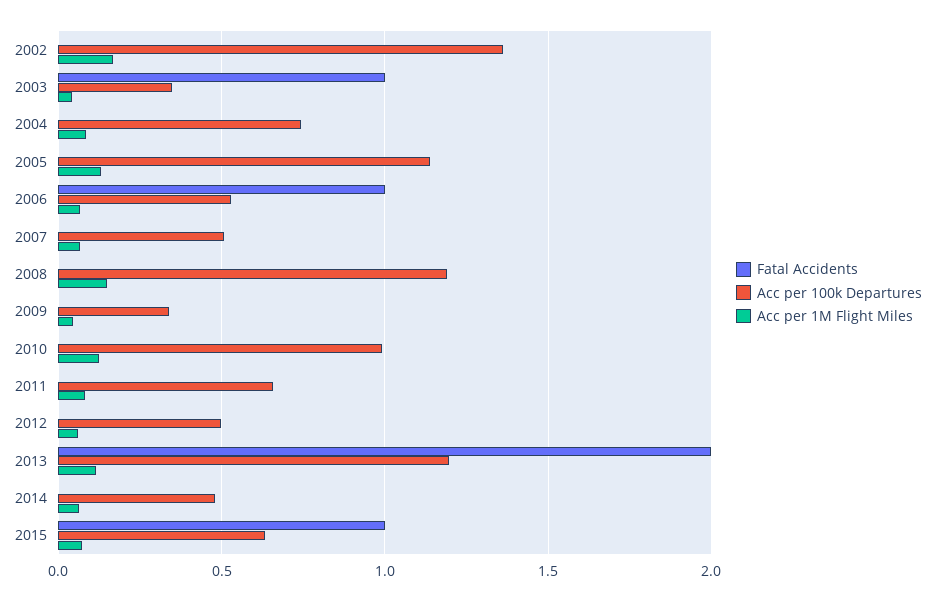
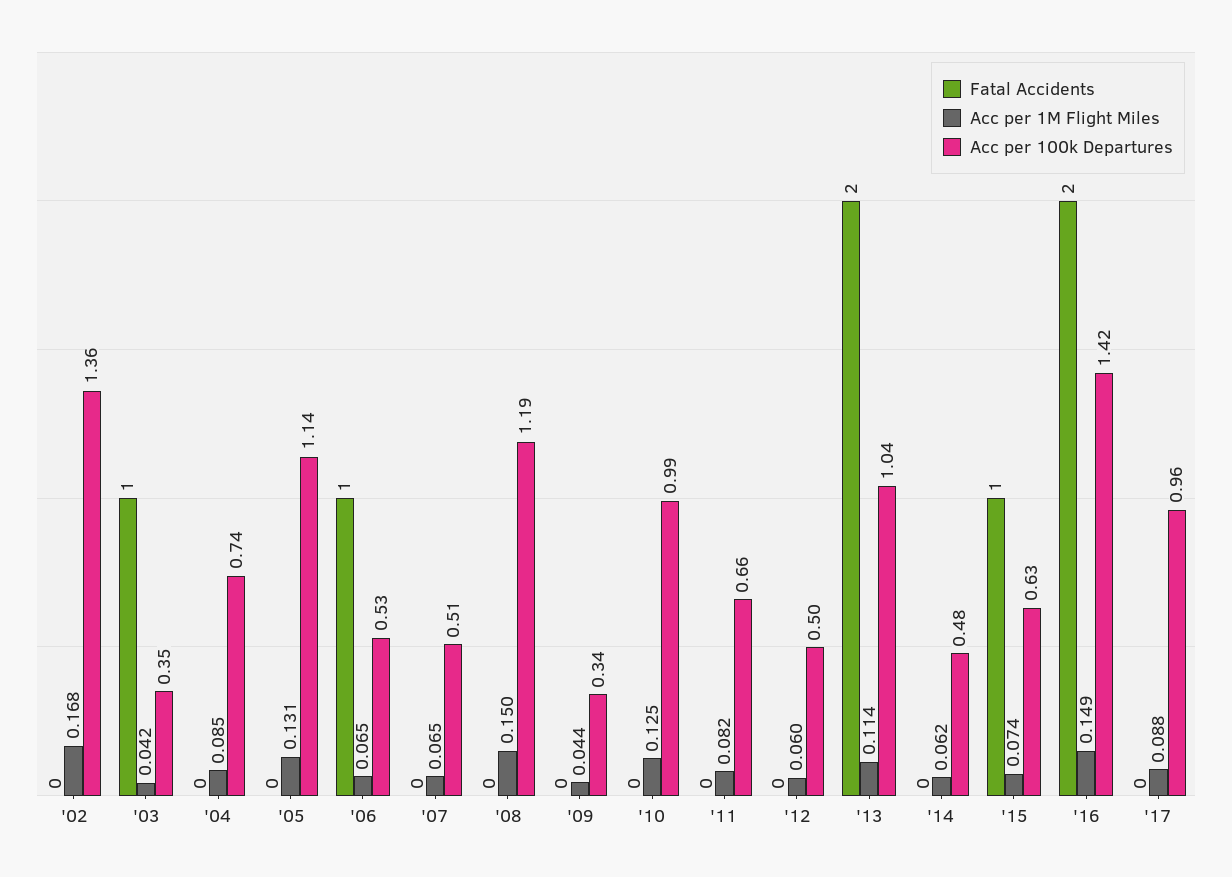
Acc per 100k Departures, 2013: 1.2 -> 1.04
Fatal Accidents, '16: none -> 2
Acc per 1M Flight Miles, '16: none -> 0.149
Acc per 100k Departures, '16: none -> 1.42
Fatal Accidents, '17: none -> 0
Acc per 1M Flight Miles, '17: none -> 0.088
Acc per 100k Departures, '17: none -> 0.96

